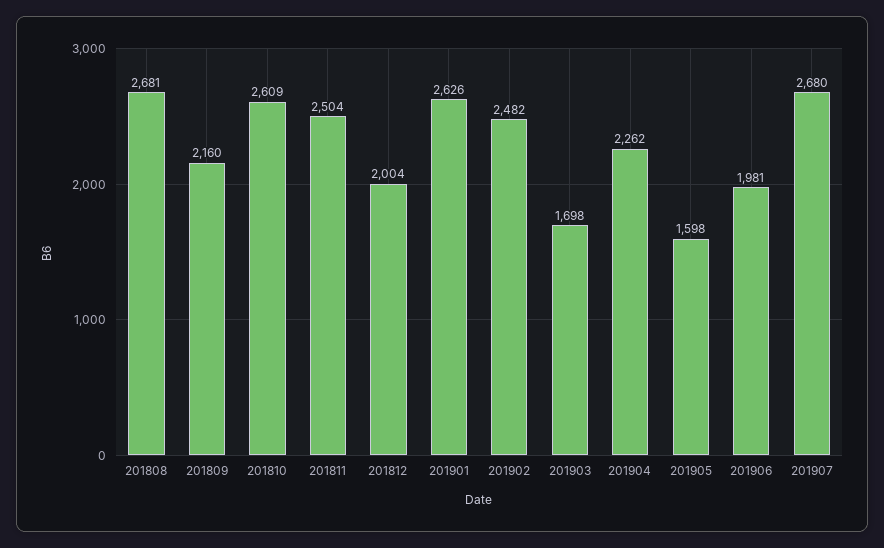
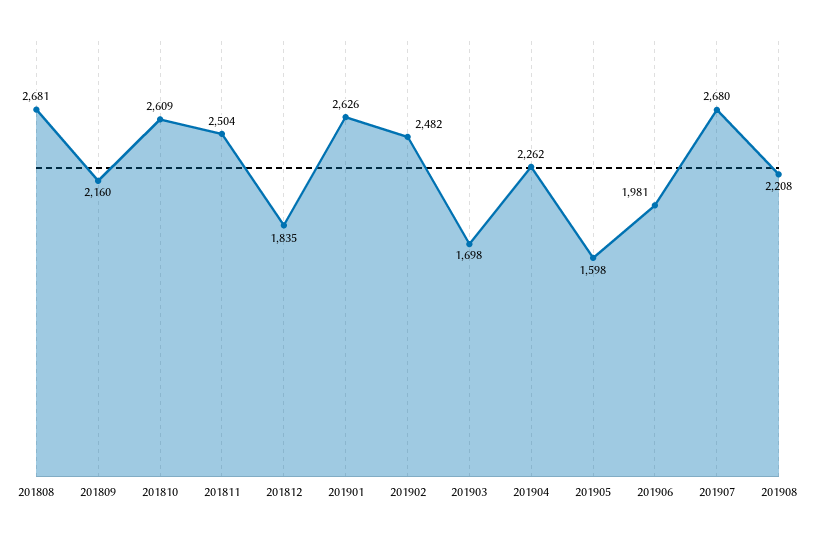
201812: 2004 -> 1835
201908: none -> 2208

